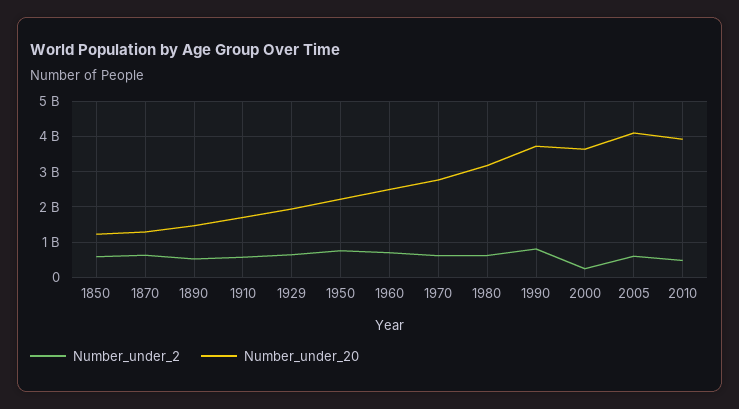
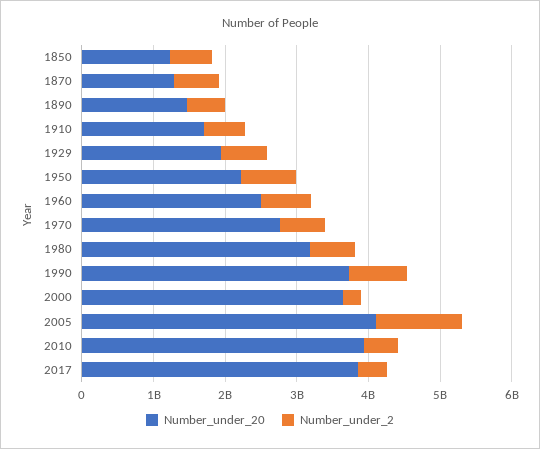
Number_under_2, 2005: 600000000 -> 1200000000
Number_under_20, 2017: none -> 3800000000
Number_under_2, 2017: none -> 400000000

